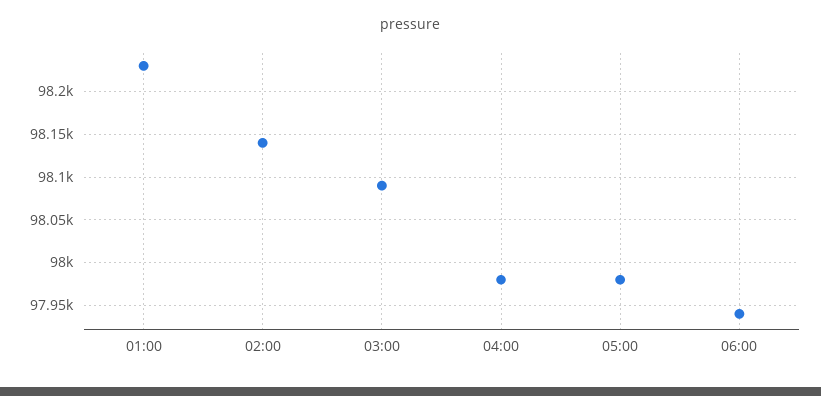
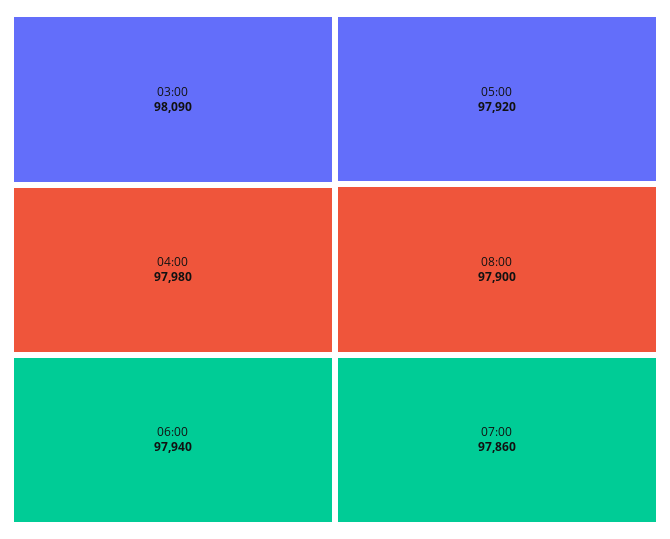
01:00: 98230 -> none
02:00: 98140 -> none
05:00: 97980 -> 97920
08:00: none -> 97900
07:00: none -> 97860

